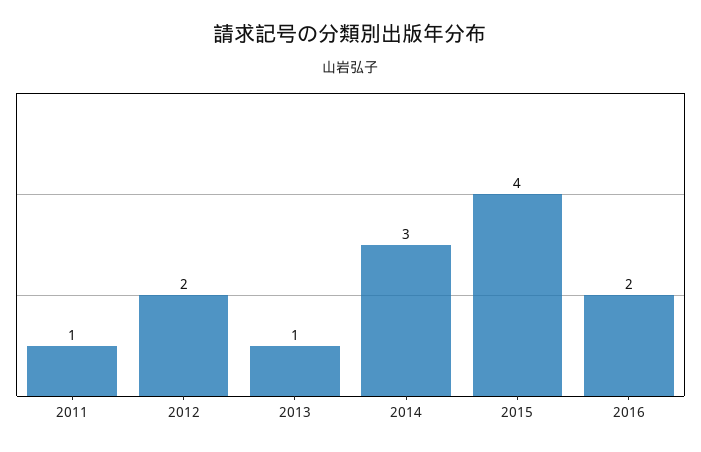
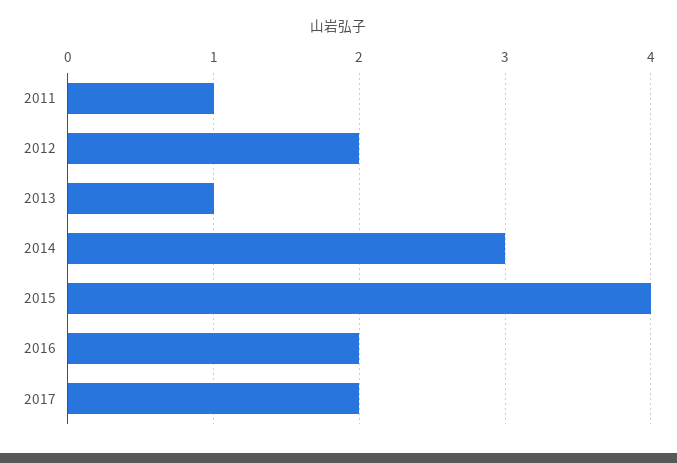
2017: none -> 2

